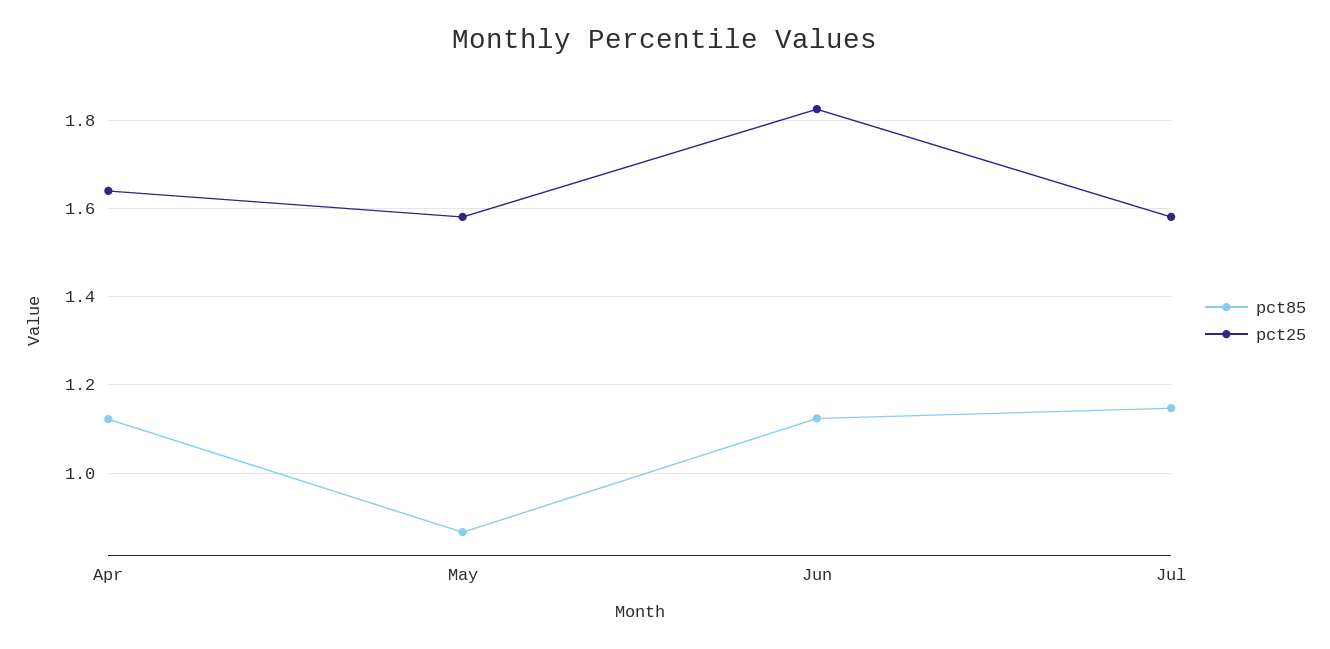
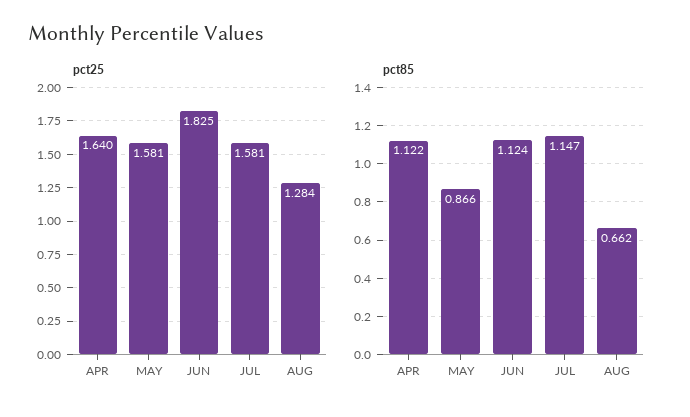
pct25, AUG: none -> 1.284
pct85, AUG: none -> 0.662

